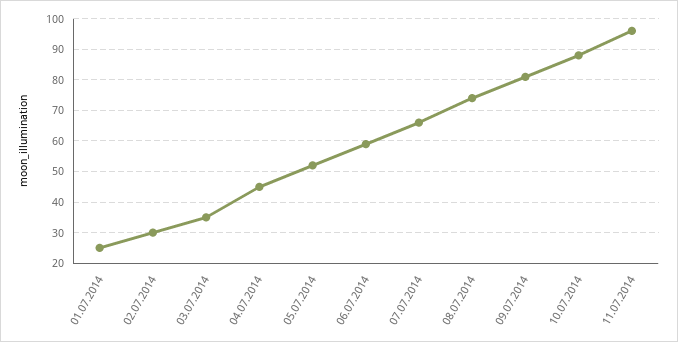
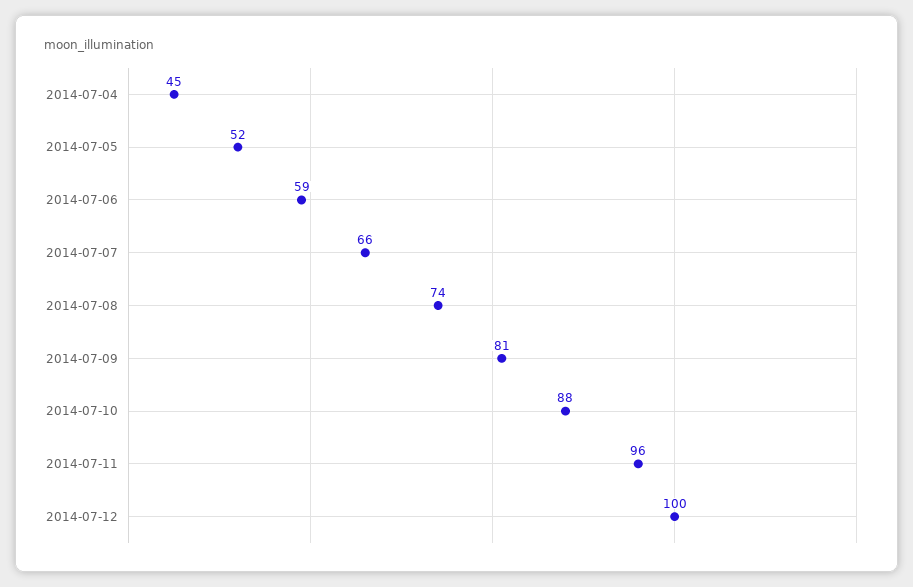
01.07.2014: 25 -> none
02.07.2014: 30 -> none
03.07.2014: 35 -> none
2014-07-12: none -> 100

